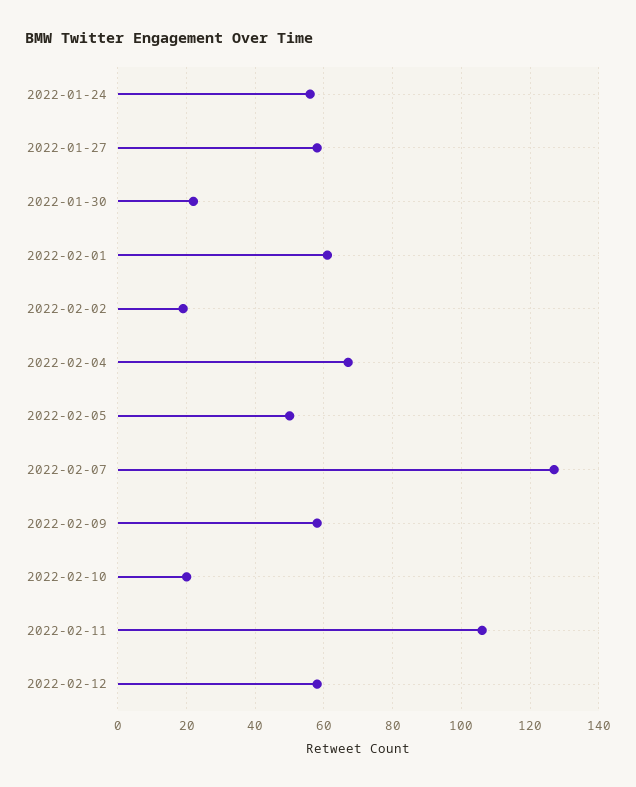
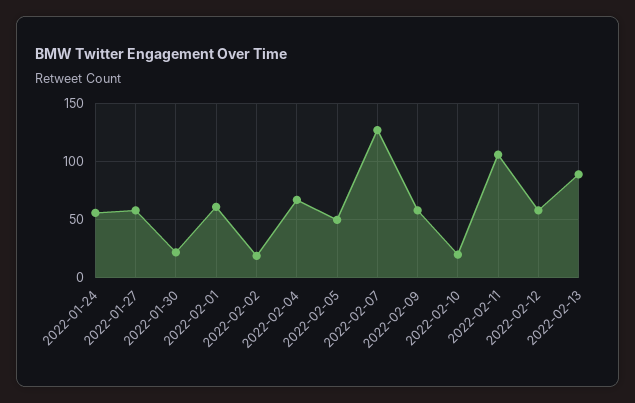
2022-02-13: none -> 90

